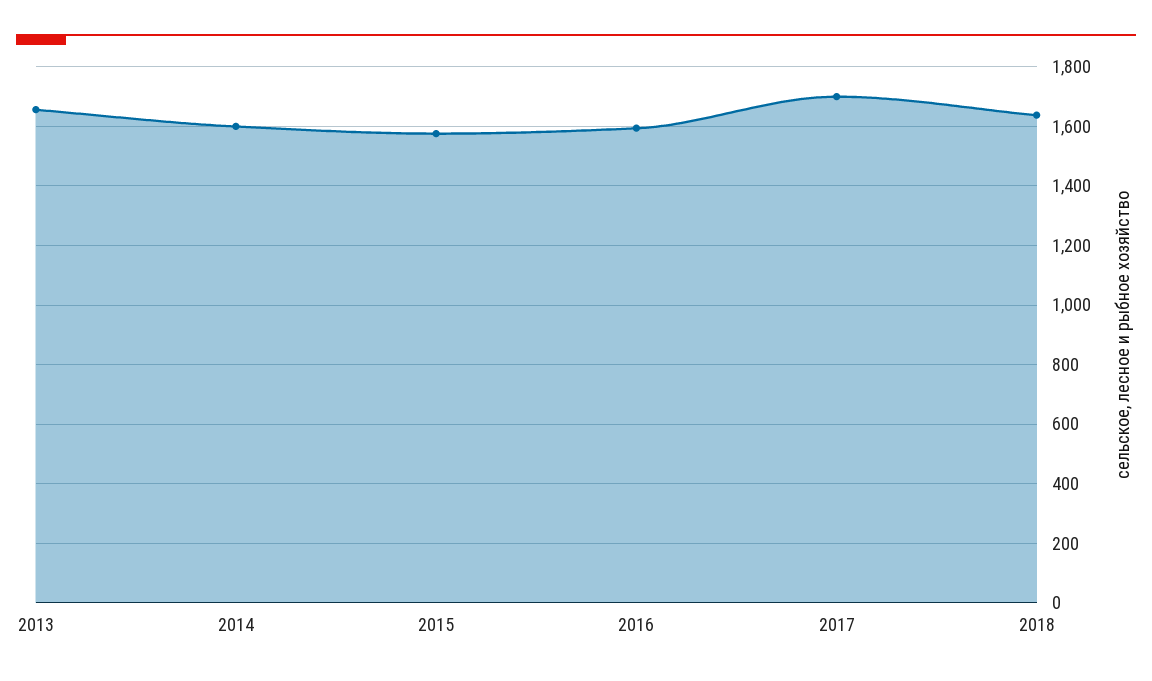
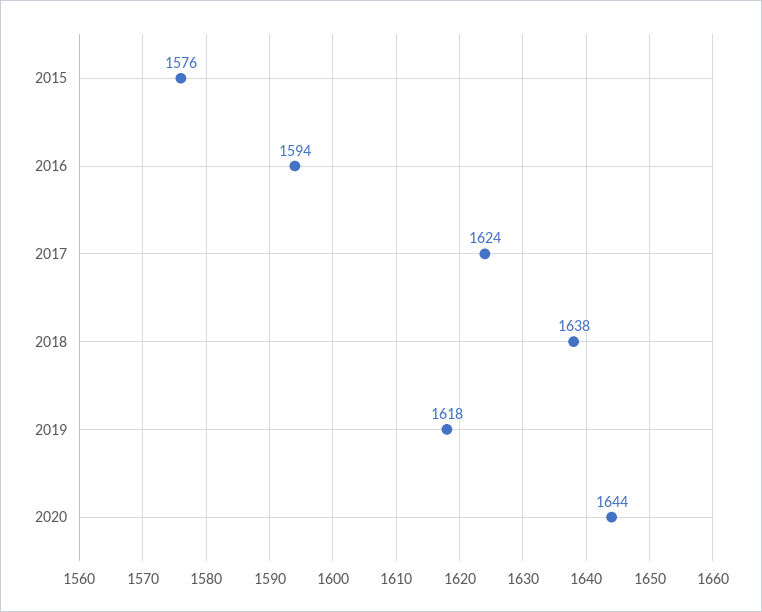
2013: 1650 -> none
2014: 1600 -> none
2017: 1700 -> 1624
2019: none -> 1618
2020: none -> 1644

